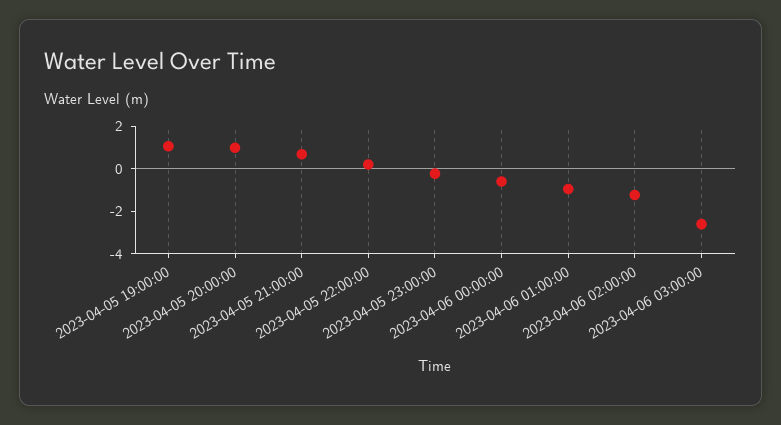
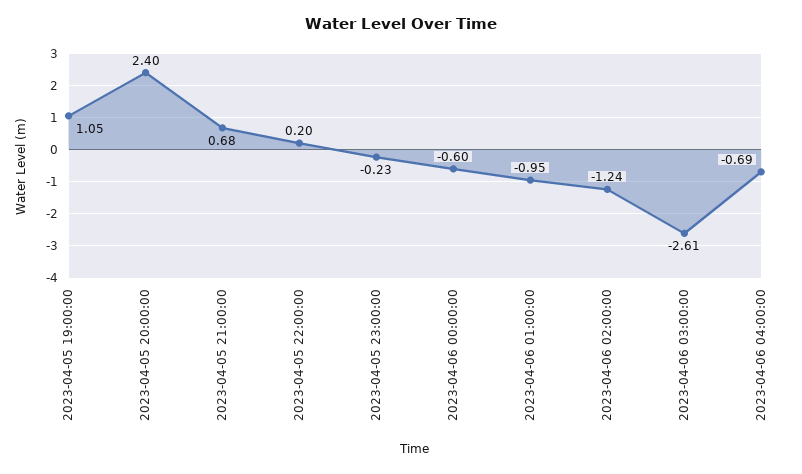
2023-04-05 20:00:00: 1 -> 2.4
2023-04-06 04:00:00: none -> -0.69

